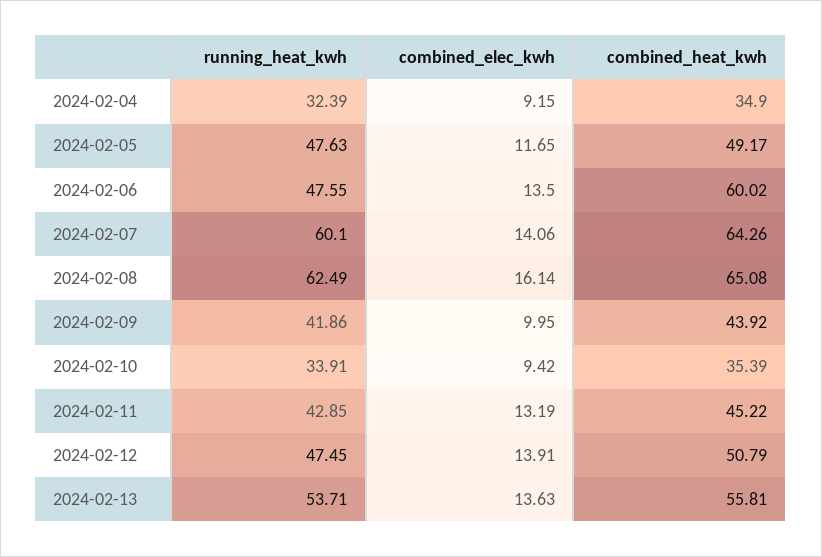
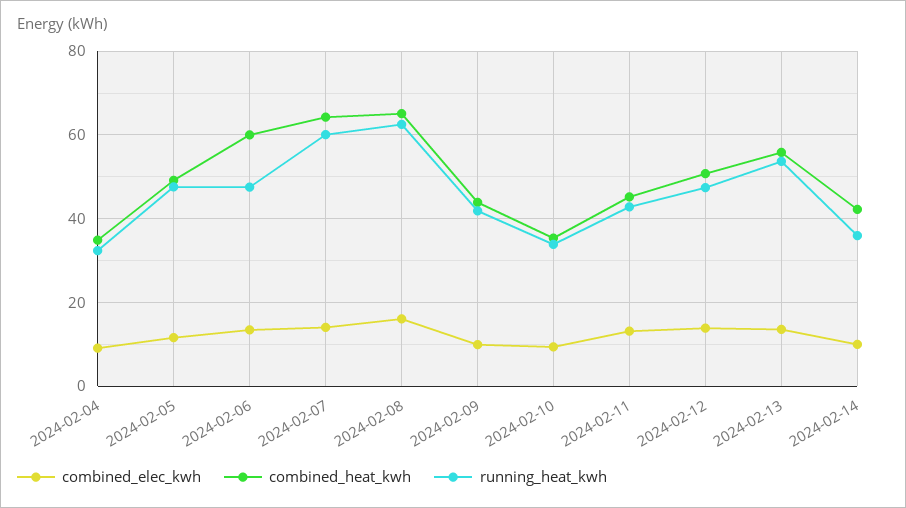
combined_elec_kwh, 2024-02-14: none -> 10
combined_heat_kwh, 2024-02-14: none -> 42
running_heat_kwh, 2024-02-14: none -> 36

